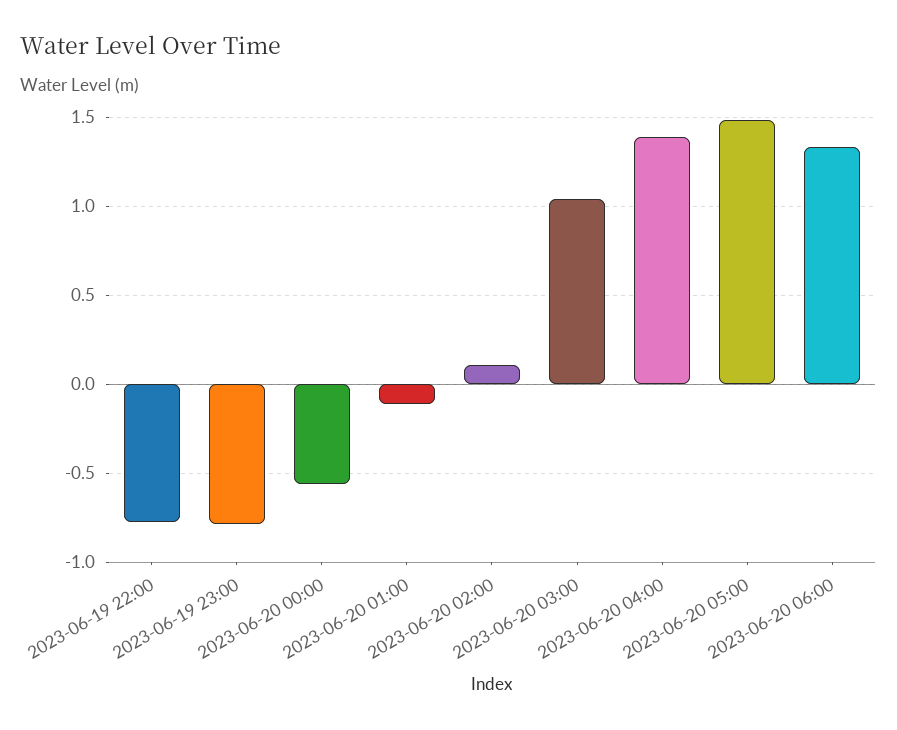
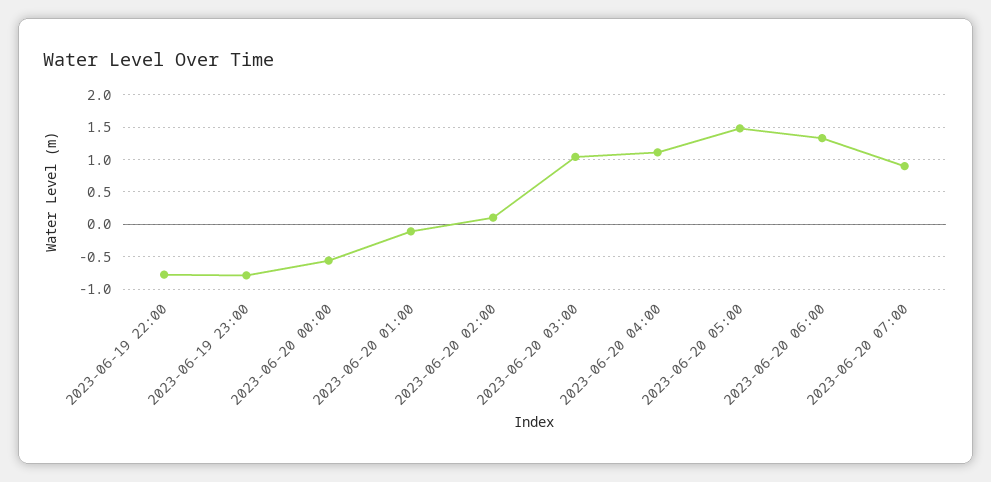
2023-06-20 04:00: 1.4 -> 1.1
2023-06-20 07:00: none -> 0.9

